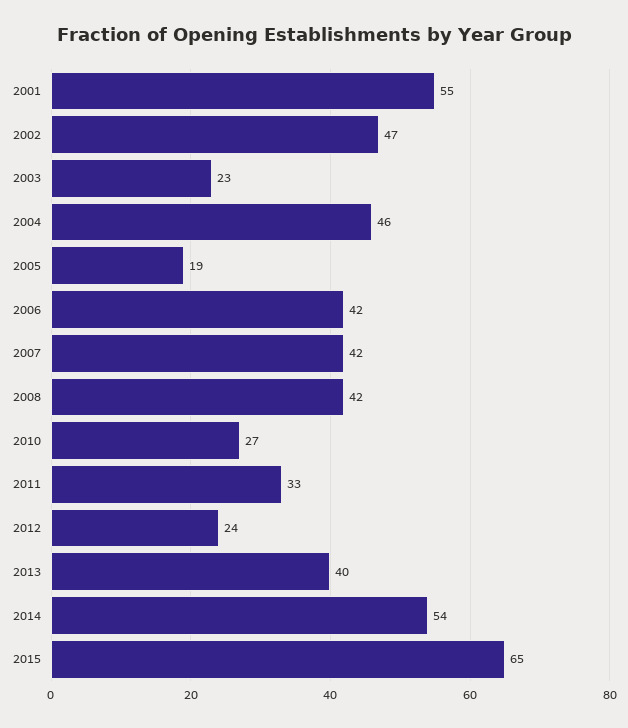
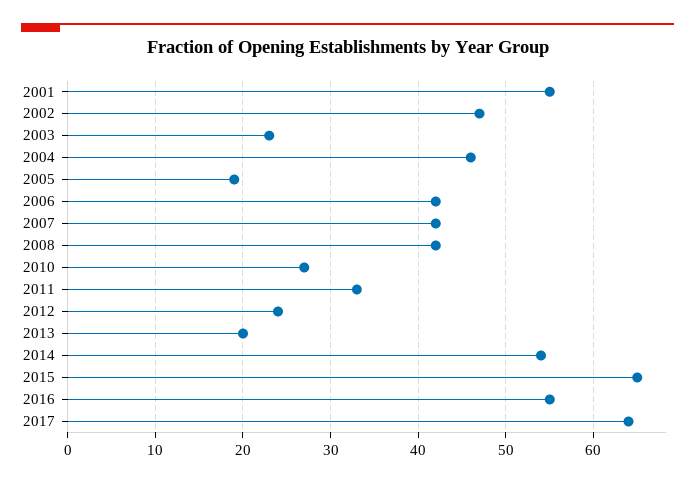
2013: 40 -> 20
2016: none -> 55
2017: none -> 64

